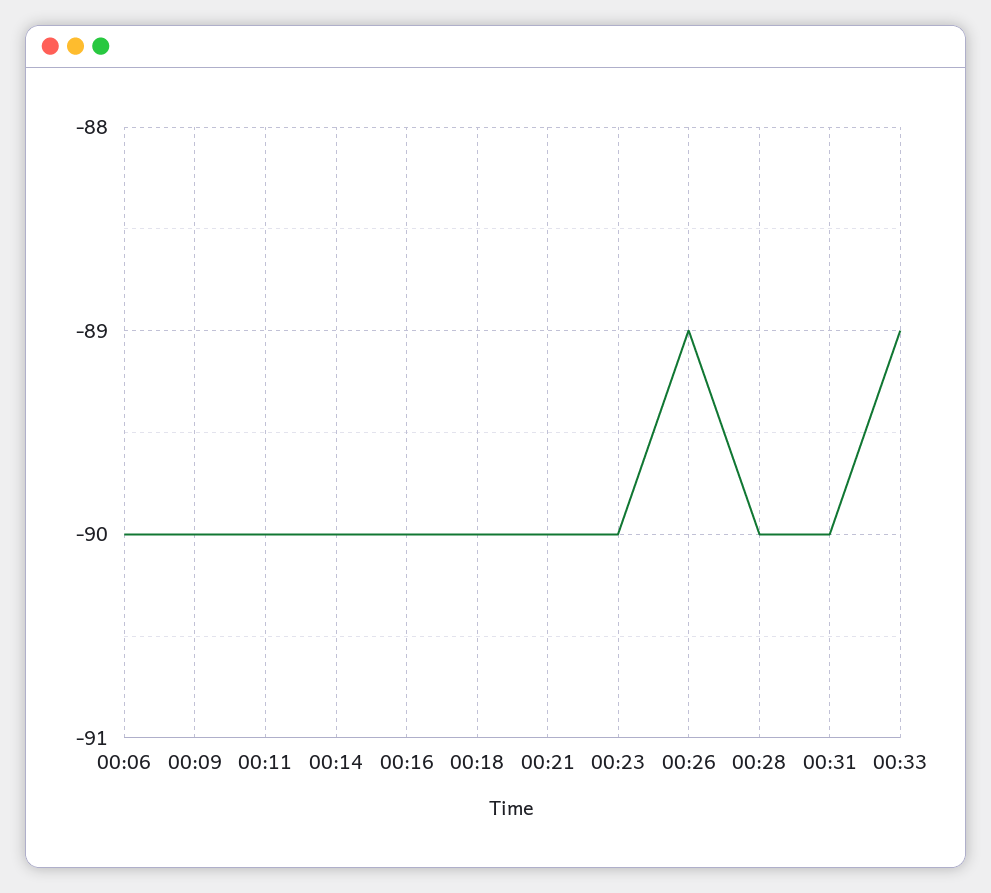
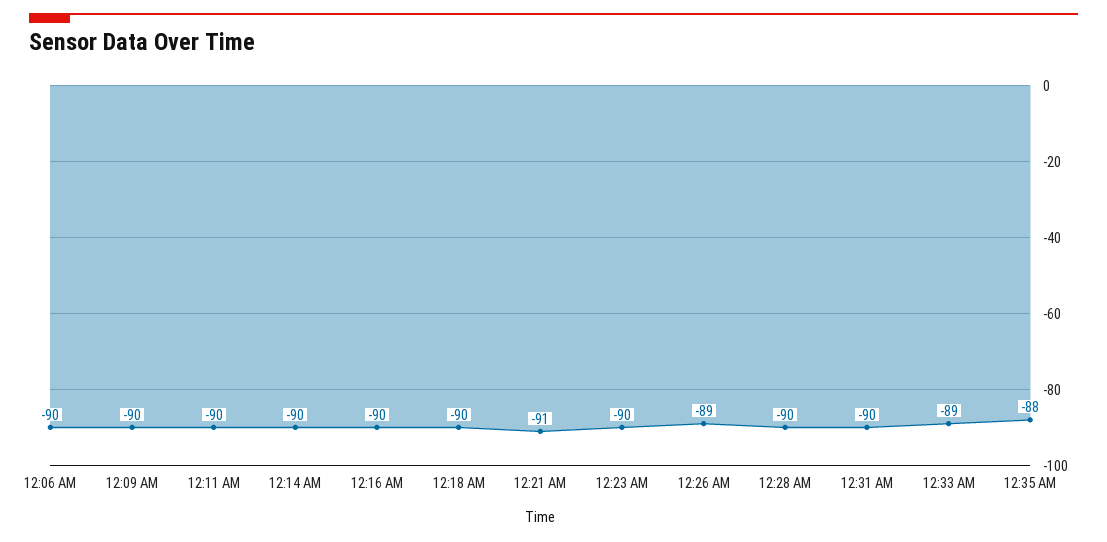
00:21: -90 -> -91
12:35 AM: none -> -88

